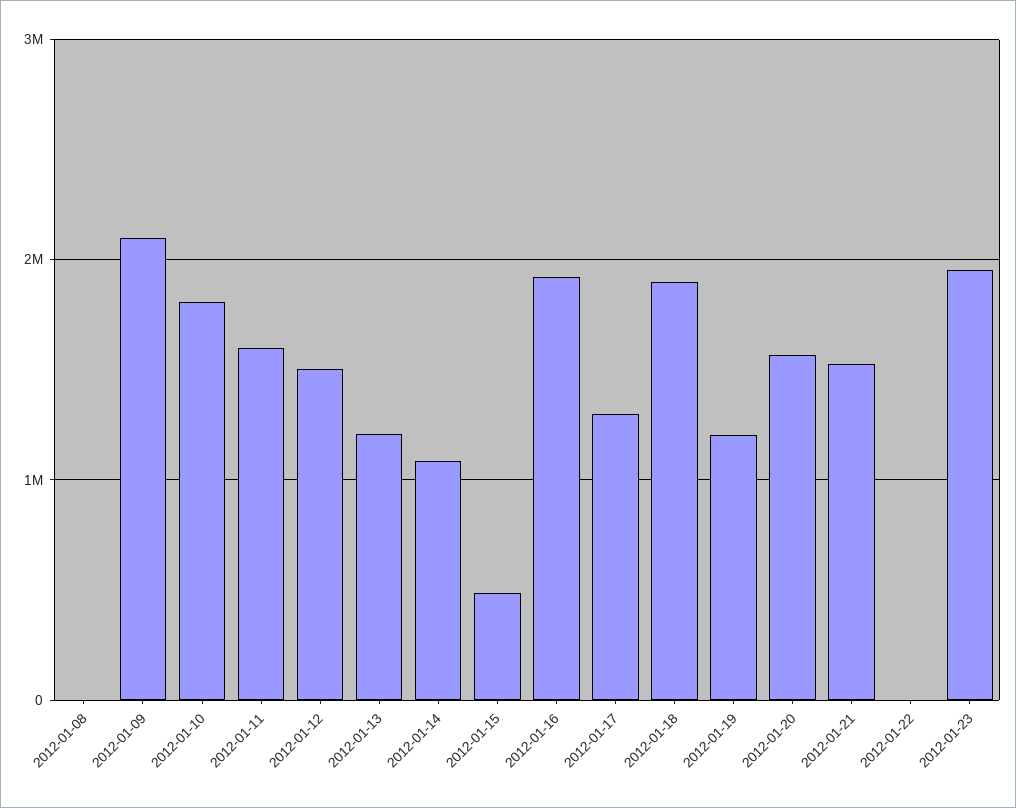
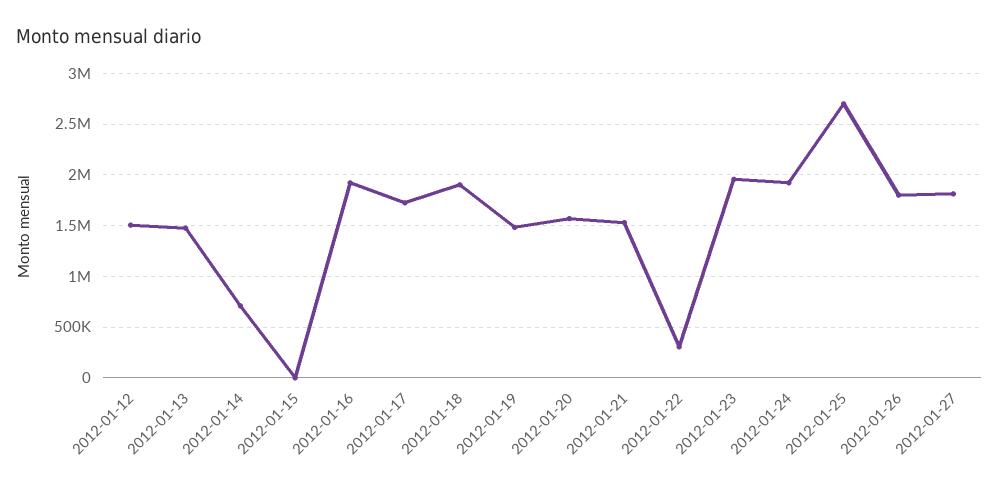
2012-01-08: 0 -> none
2012-01-09: 2100000 -> none
2012-01-10: 1800000 -> none
2012-01-11: 1600000 -> none
2012-01-13: 1200000 -> 1500000
2012-01-14: 1100000 -> 700000
2012-01-15: 500000 -> 0
2012-01-17: 1300000 -> 1700000
2012-01-19: 1200000 -> 1500000
2012-01-22: 0 -> 300000
2012-01-24: none -> 1900000
2012-01-25: none -> 2700000
2012-01-26: none -> 1800000
2012-01-27: none -> 1800000

